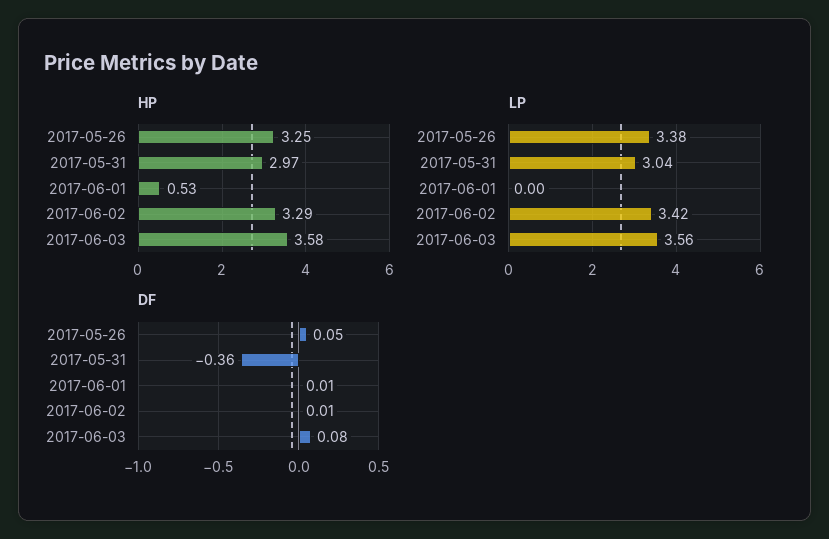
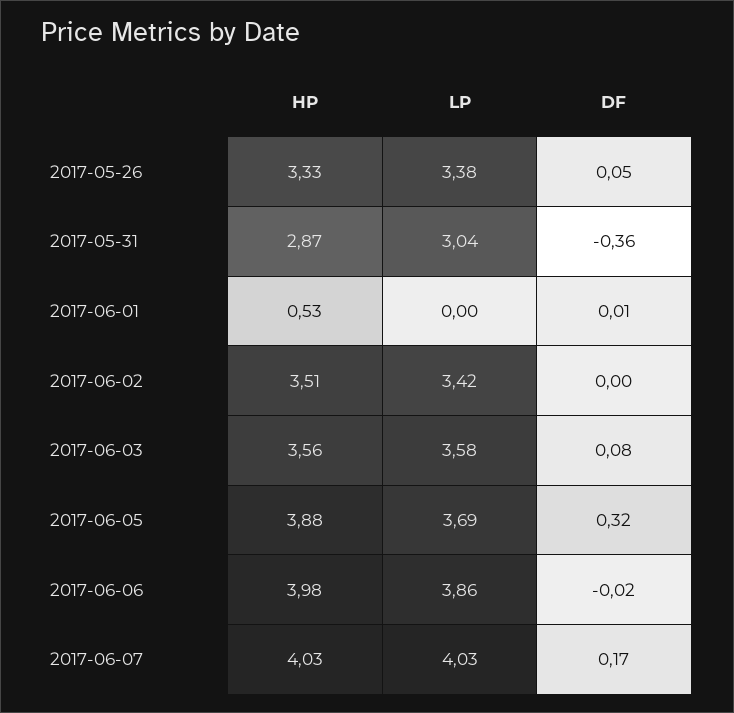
HP, 2017-05-26: 3.25 -> 3.33
HP, 2017-05-31: 2.97 -> 2.87
HP, 2017-06-02: 3.29 -> 3.51
HP, 2017-06-03: 3.58 -> 3.56
LP, 2017-06-03: 3.56 -> 3.58
DF, 2017-06-02: 0.01 -> 0
HP, 2017-06-05: none -> 3.88
LP, 2017-06-05: none -> 3.69
DF, 2017-06-05: none -> 0.32
HP, 2017-06-06: none -> 3.98
LP, 2017-06-06: none -> 3.86
DF, 2017-06-06: none -> -0.02
HP, 2017-06-07: none -> 4.03
LP, 2017-06-07: none -> 4.03
DF, 2017-06-07: none -> 0.17

